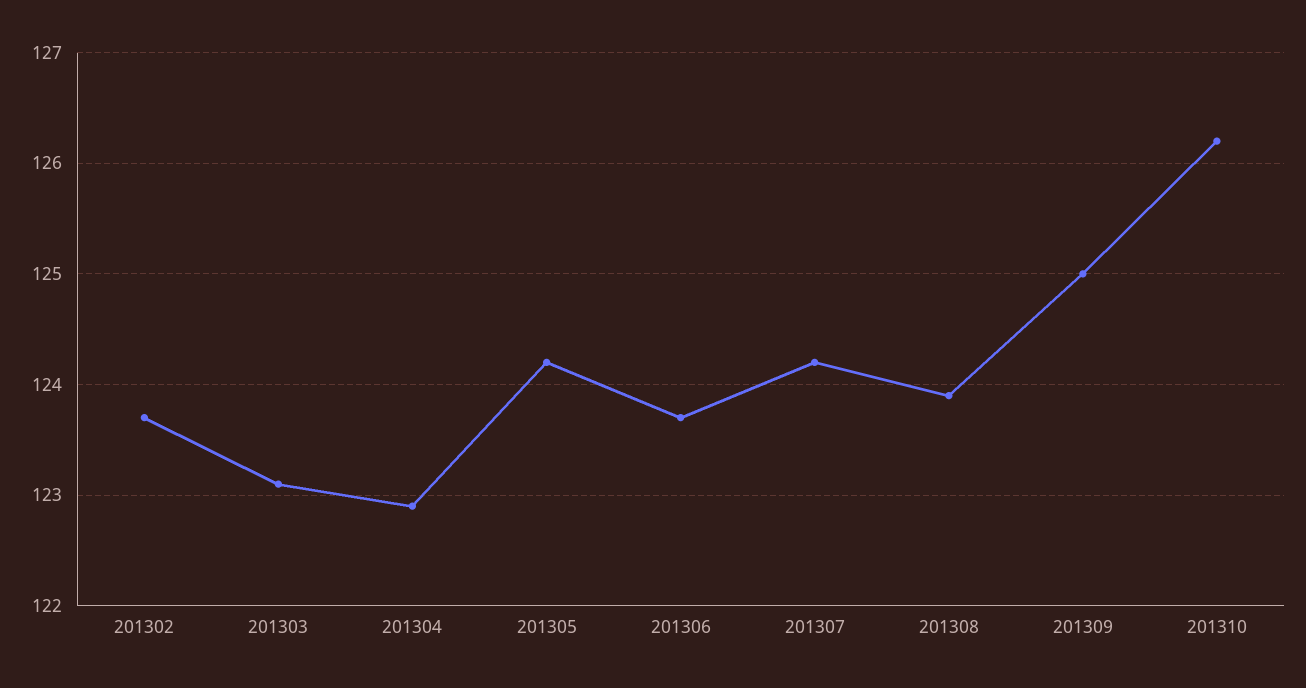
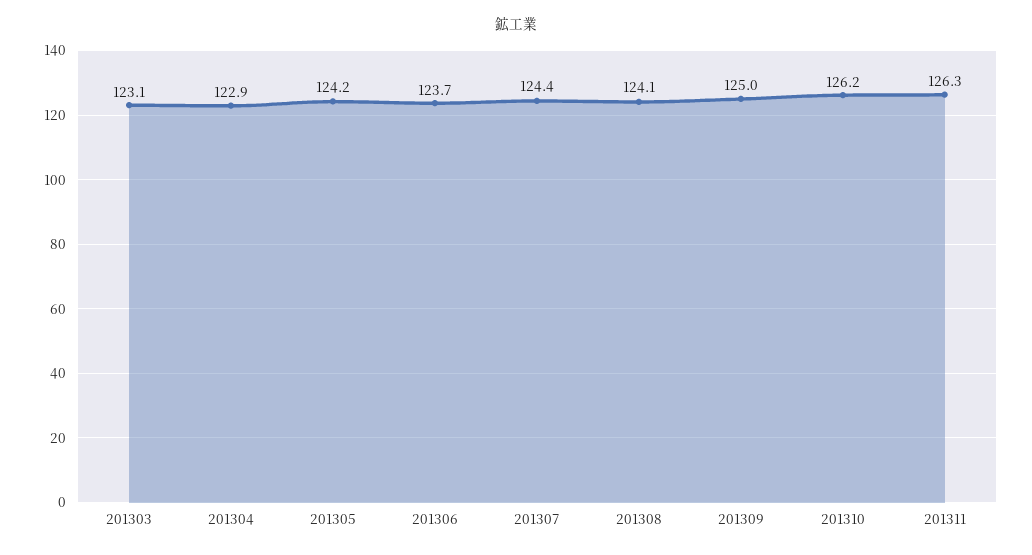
201302: 123.7 -> none
201307: 124.2 -> 124.4
201308: 123.9 -> 124.1
201311: none -> 126.3

